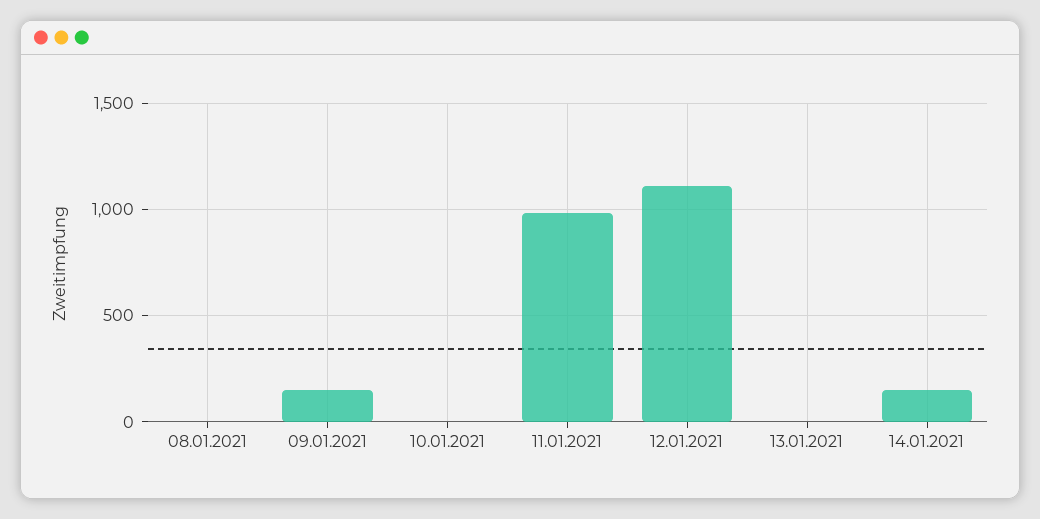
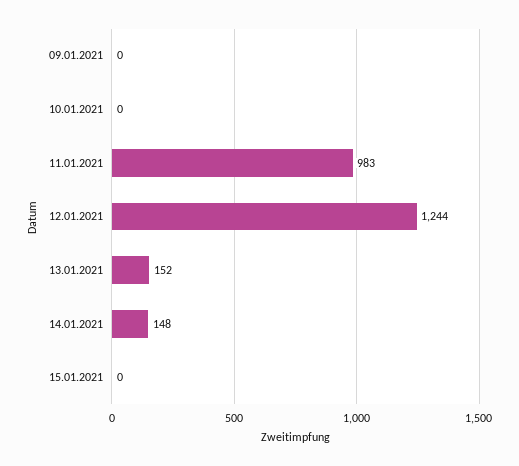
08.01.2021: 0 -> none
09.01.2021: 150 -> 0
12.01.2021: 1100 -> 1244
13.01.2021: 0 -> 152
15.01.2021: none -> 0

